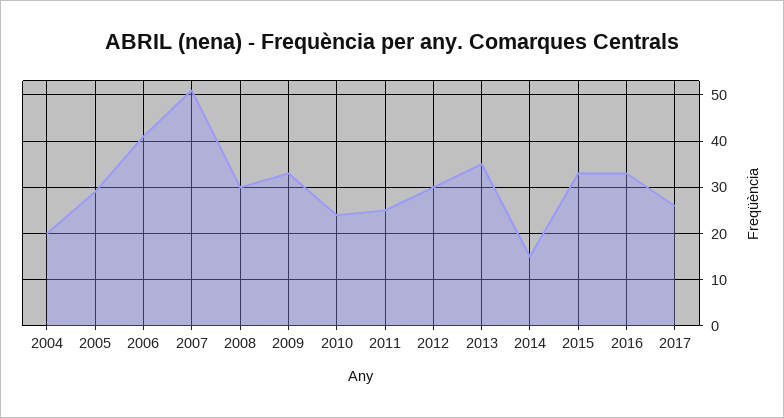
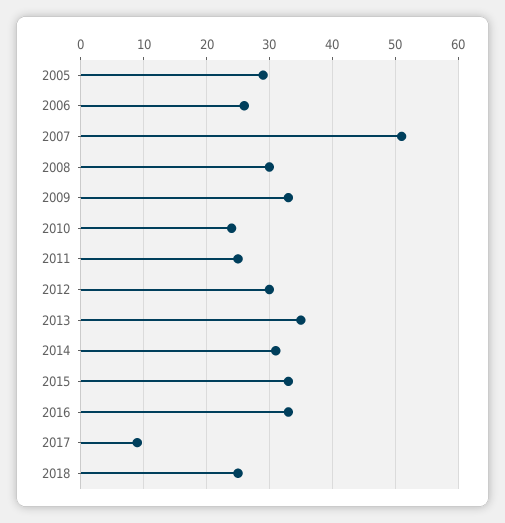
2004: 20 -> none
2006: 40 -> 26
2014: 15 -> 31
2017: 25 -> 9
2018: none -> 25

